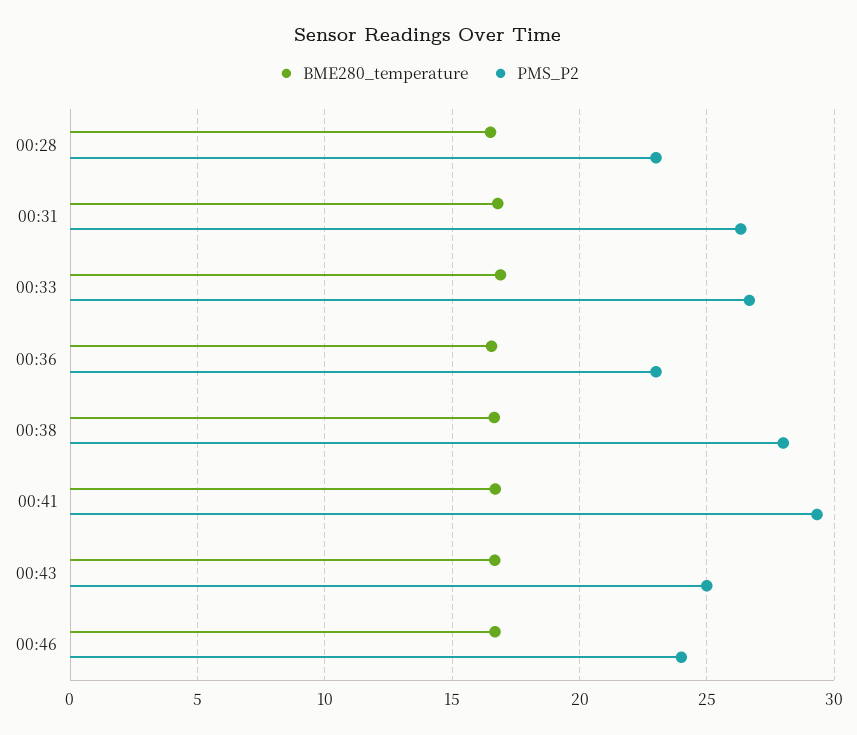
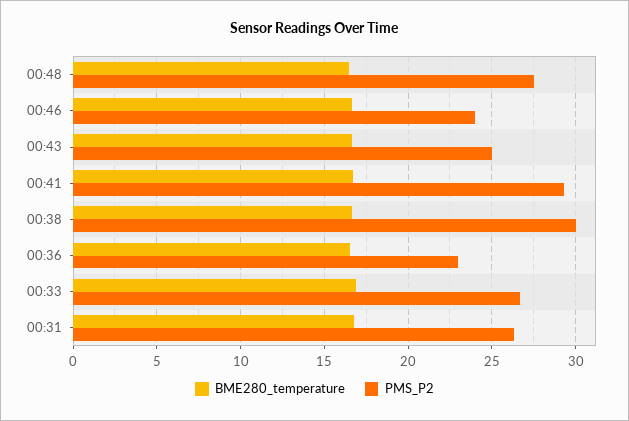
BME280_temperature, 00:28: 16.5 -> none
PMS_P2, 00:28: 23 -> none
PMS_P2, 00:38: 28 -> 30
BME280_temperature, 00:48: none -> 16.5
PMS_P2, 00:48: none -> 27.5

